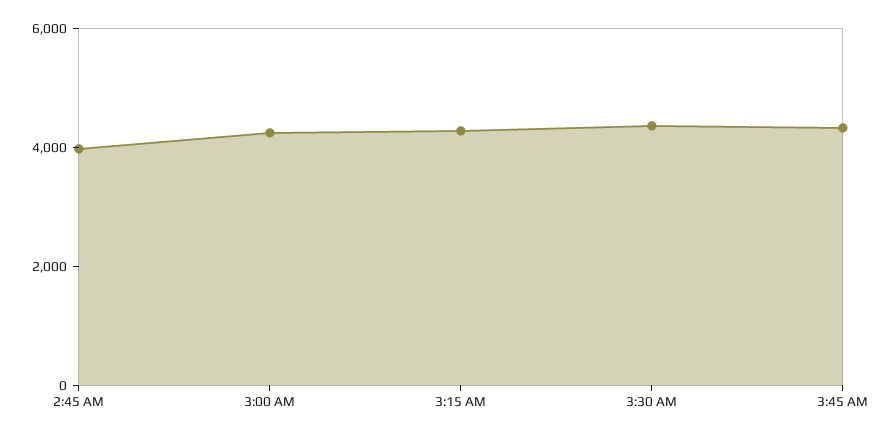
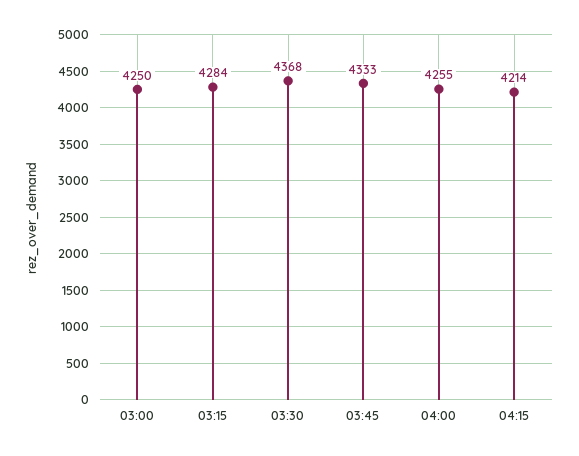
2:45 AM: 4000 -> none
04:00: none -> 4255
04:15: none -> 4214

